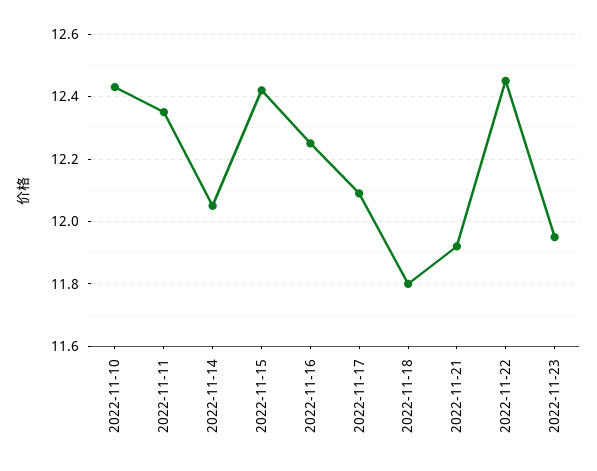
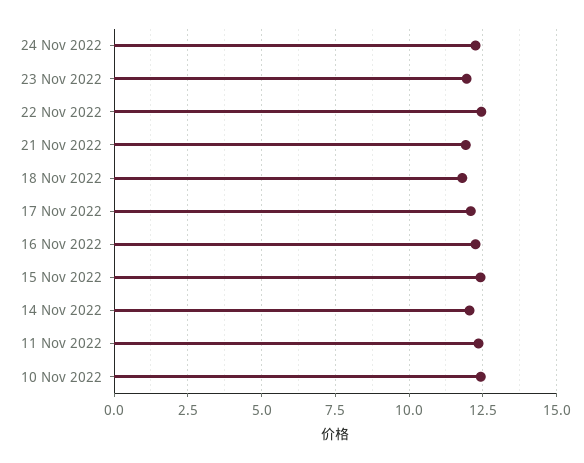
24 Nov 2022: none -> 12.25

